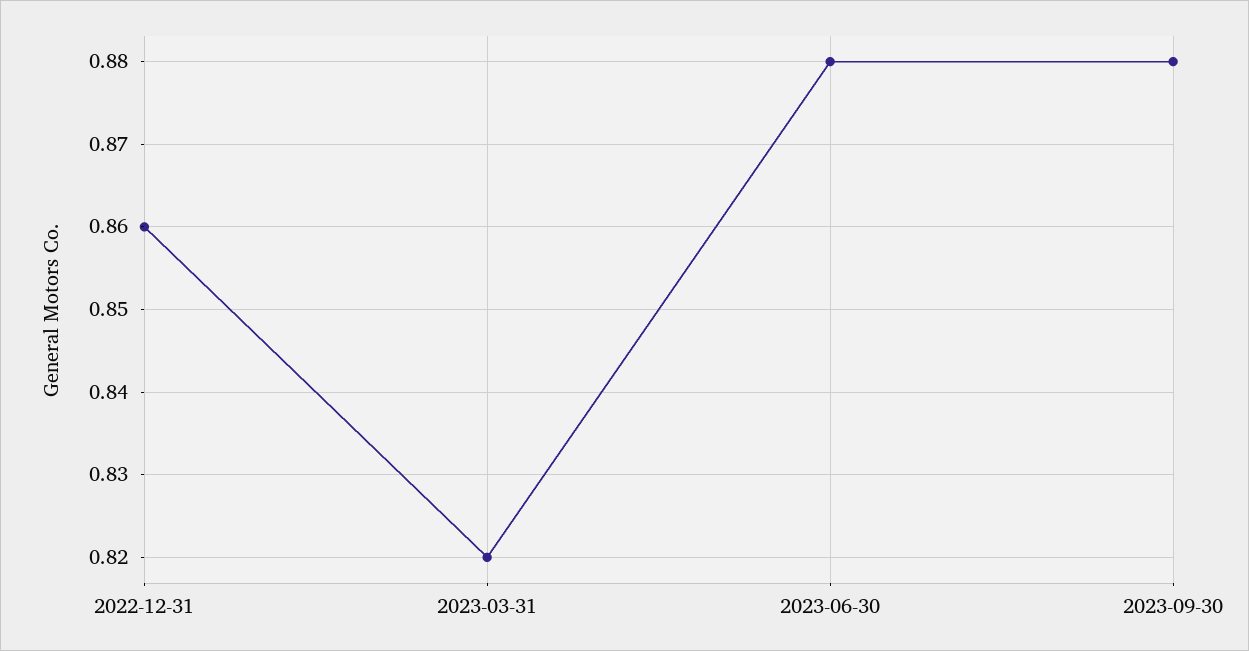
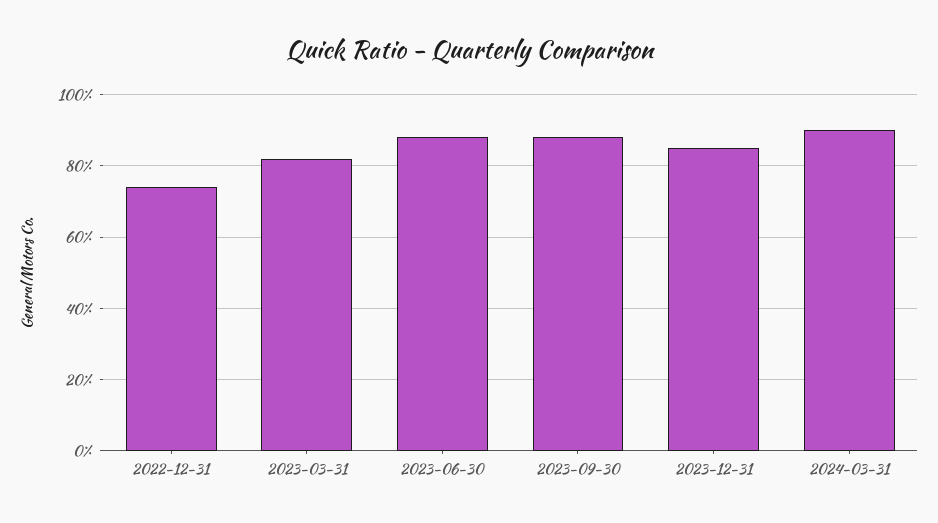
2022-12-31: 0.86 -> 0.75
2023-12-31: none -> 0.85
2024-03-31: none -> 0.9

